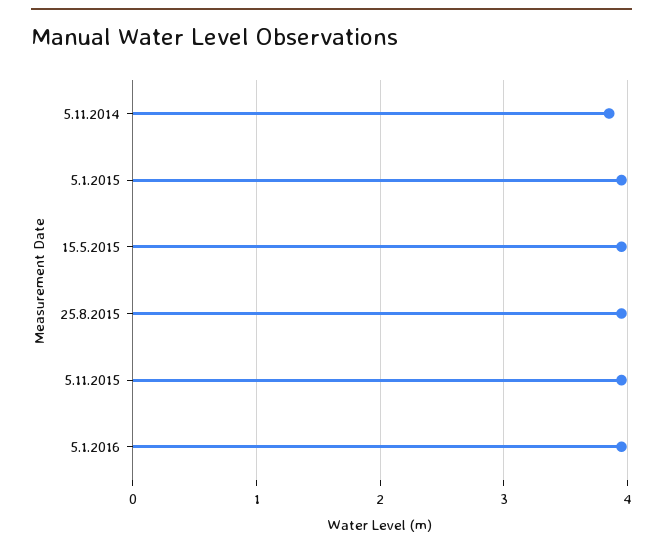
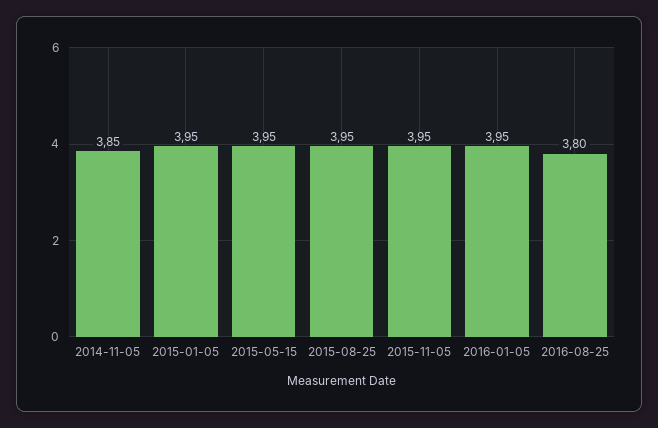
2016-08-25: none -> 3.8

